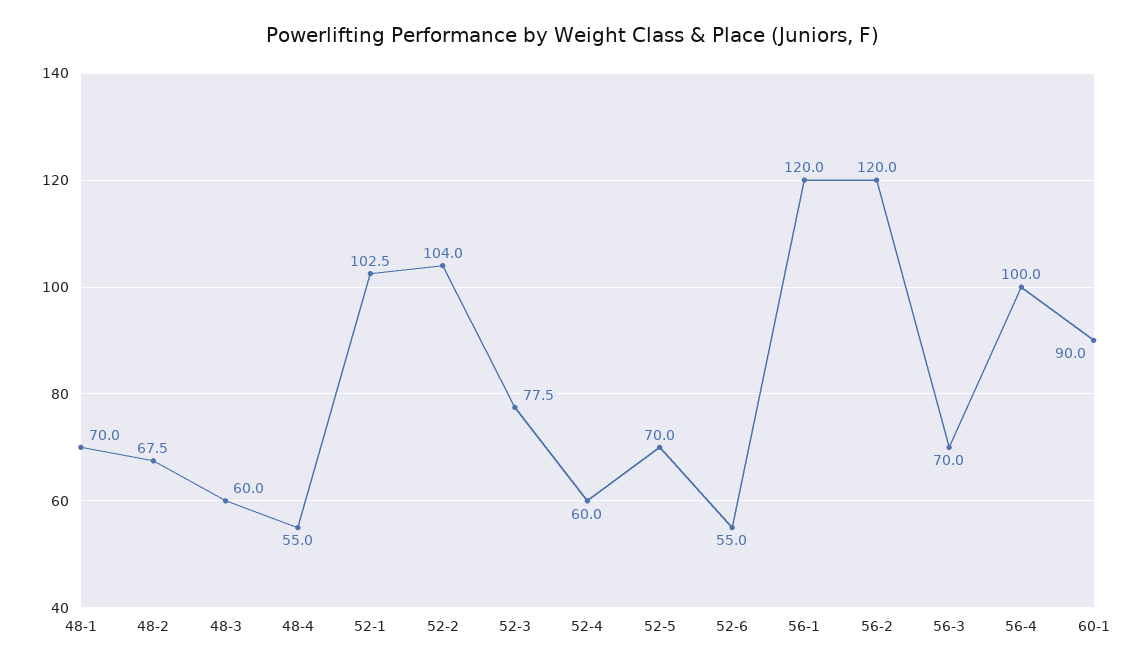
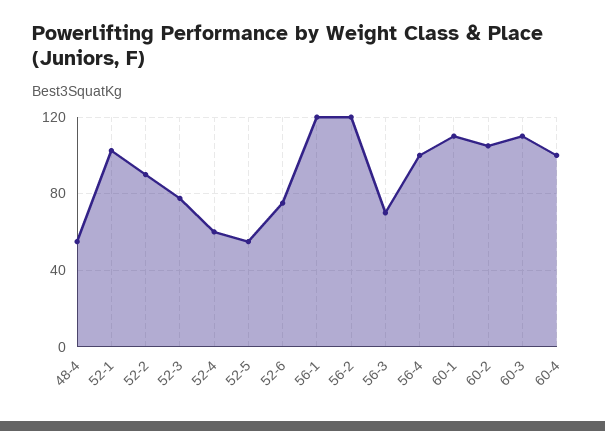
48-1: 70 -> none
48-2: 67.5 -> none
48-3: 60 -> none
52-2: 104 -> 90
52-5: 70 -> 55
52-6: 55 -> 75
60-1: 90 -> 110
60-2: none -> 105
60-3: none -> 110
60-4: none -> 100

